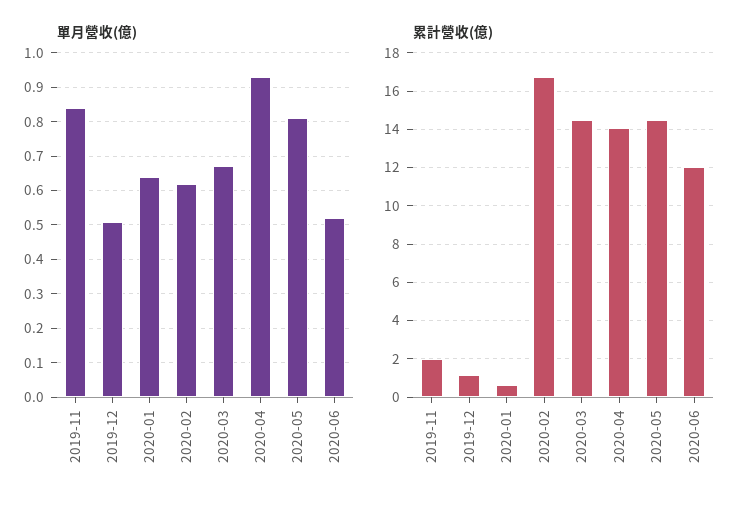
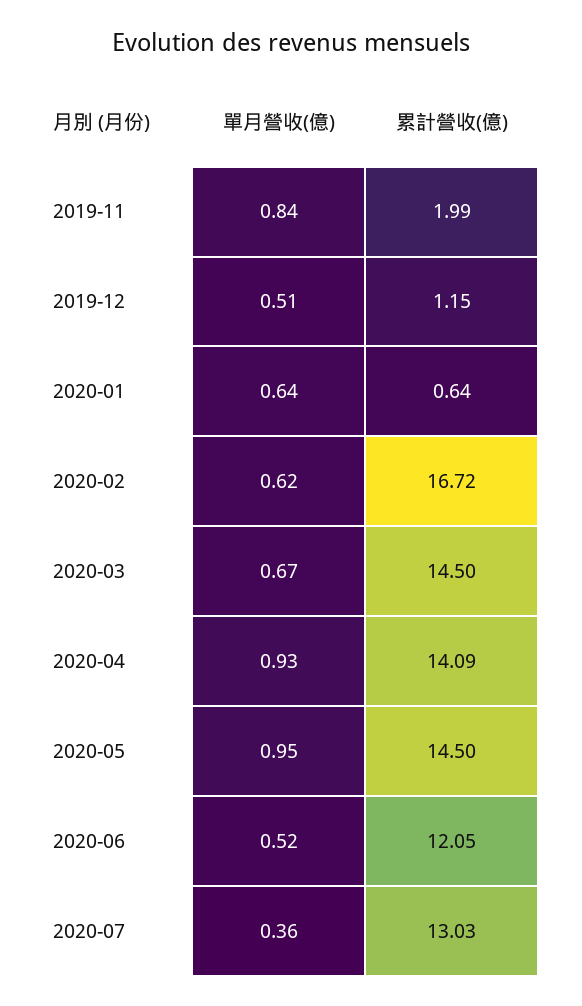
單月營收(億), 2020-05: 0.8 -> 0.95
單月營收(億), 2020-07: none -> 0.36
累計營收(億), 2020-07: none -> 13.03

